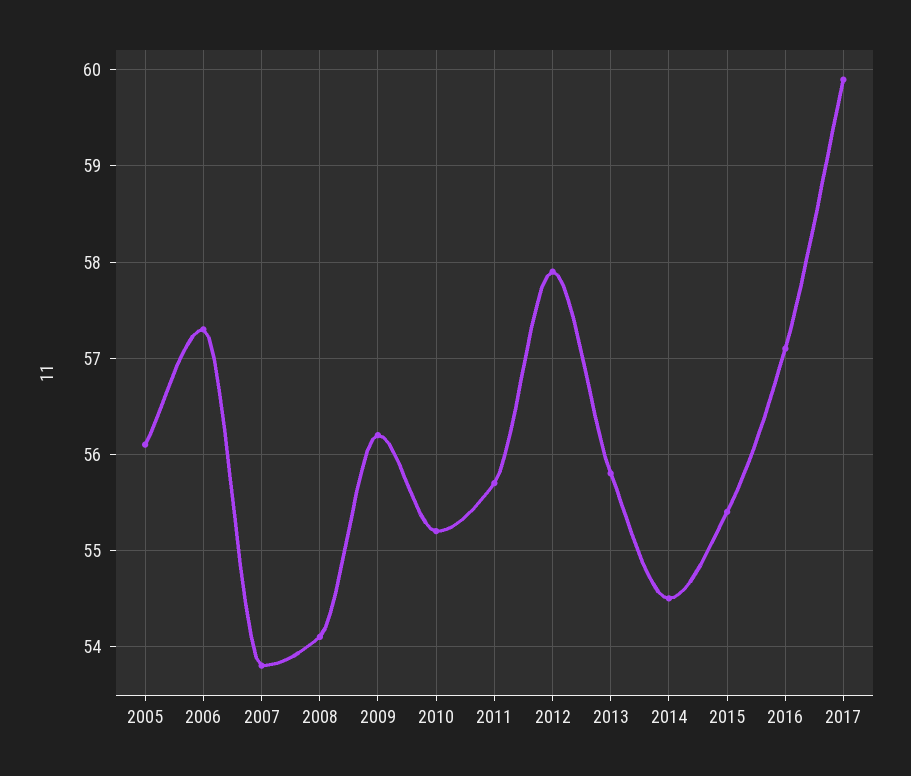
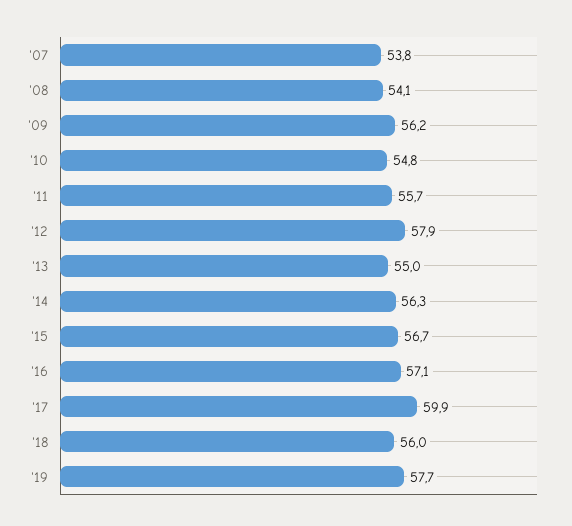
2005: 56.1 -> none
2006: 57.3 -> none
2010: 55.2 -> 54.8
2013: 55.8 -> 55
2014: 54.5 -> 56.3
2015: 55.4 -> 56.7
'18: none -> 56
'19: none -> 57.7

